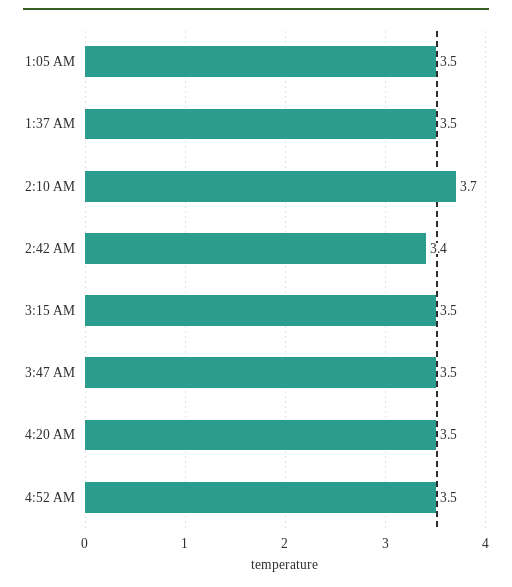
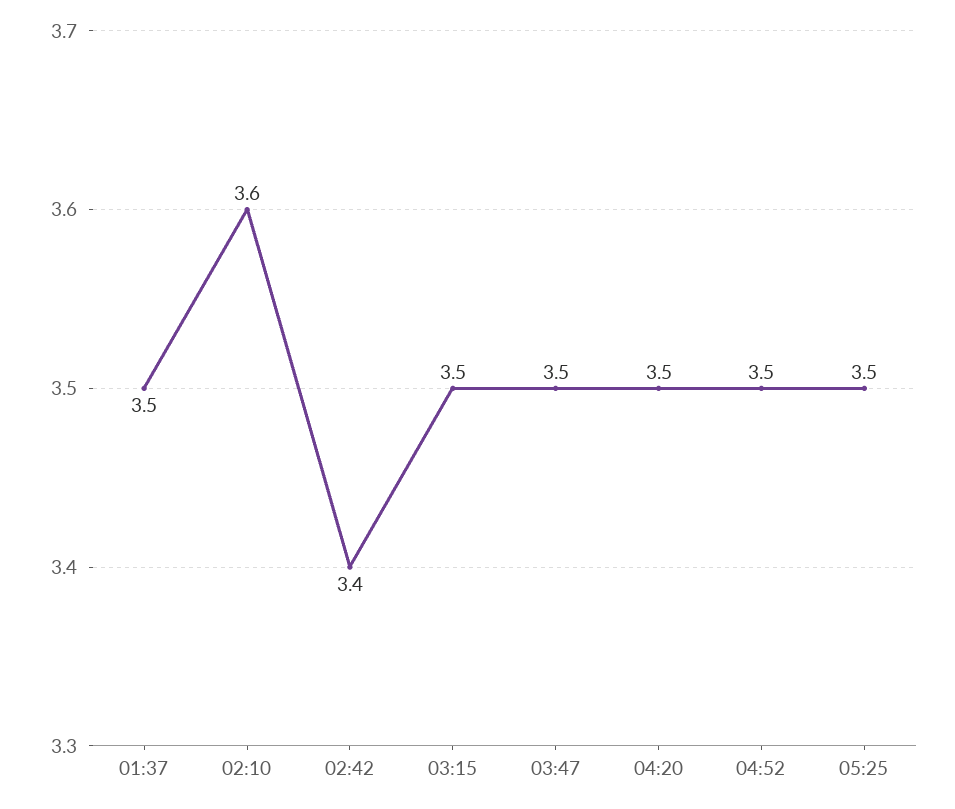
1:05 AM: 3.5 -> none
2:10 AM: 3.7 -> 3.6
05:25: none -> 3.5

